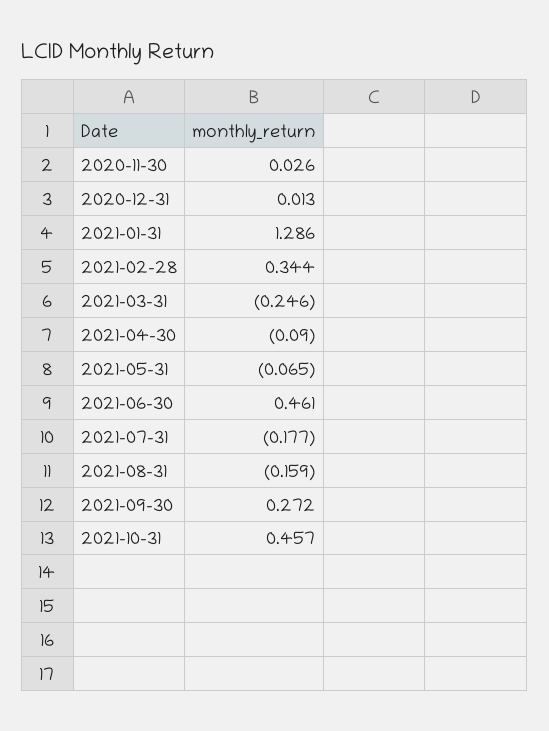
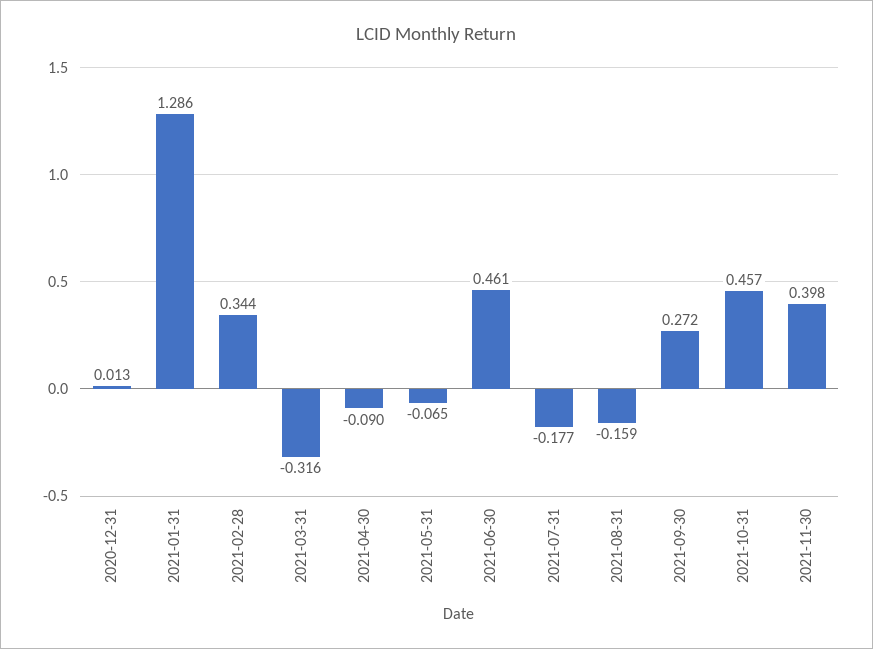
2020-11-30: 0.026 -> none
2021-03-31: -0.246 -> -0.316
2021-11-30: none -> 0.398

